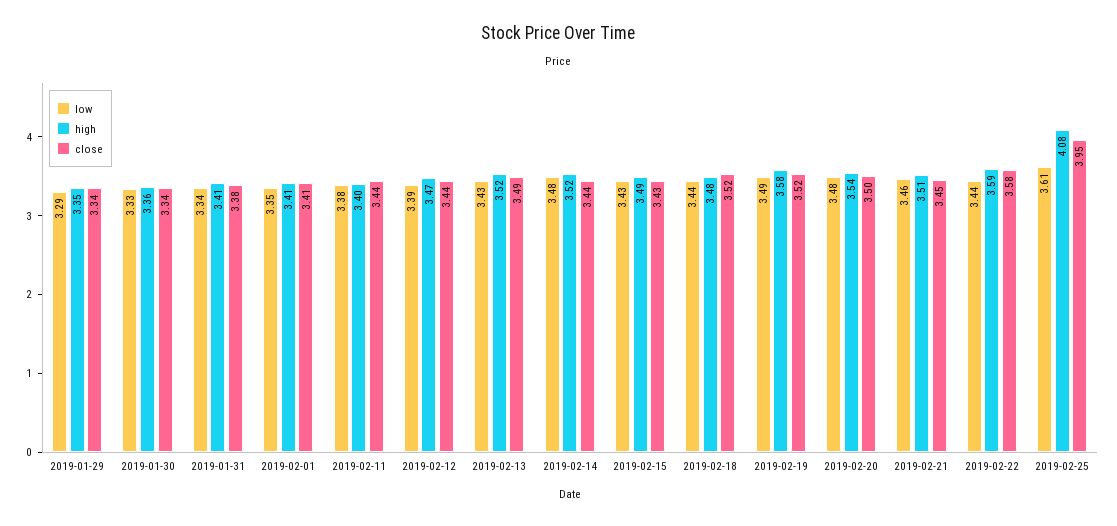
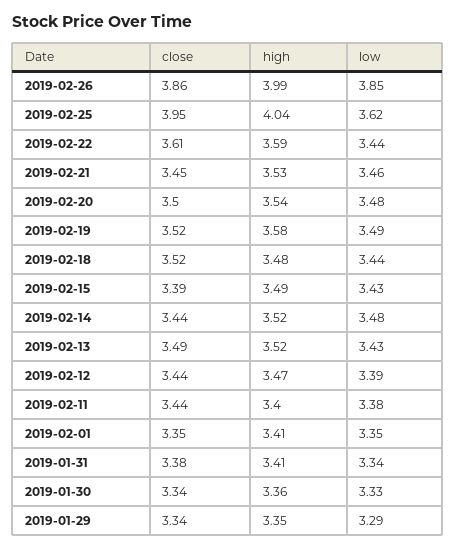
close, 2019-02-01: 3.41 -> 3.35
close, 2019-02-15: 3.43 -> 3.39
high, 2019-02-21: 3.51 -> 3.53
close, 2019-02-22: 3.58 -> 3.61
low, 2019-02-25: 3.61 -> 3.62
high, 2019-02-25: 4.08 -> 4.04
close, 2019-02-26: none -> 3.86
high, 2019-02-26: none -> 3.99
low, 2019-02-26: none -> 3.85

